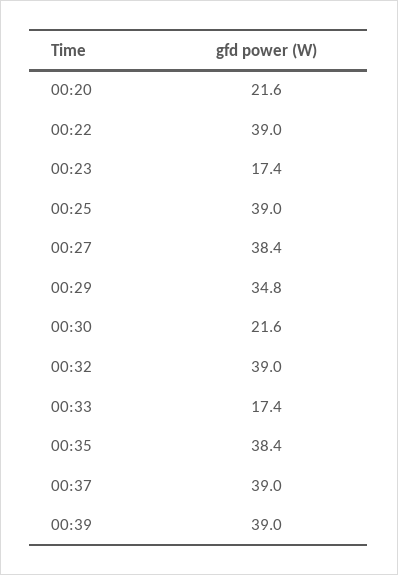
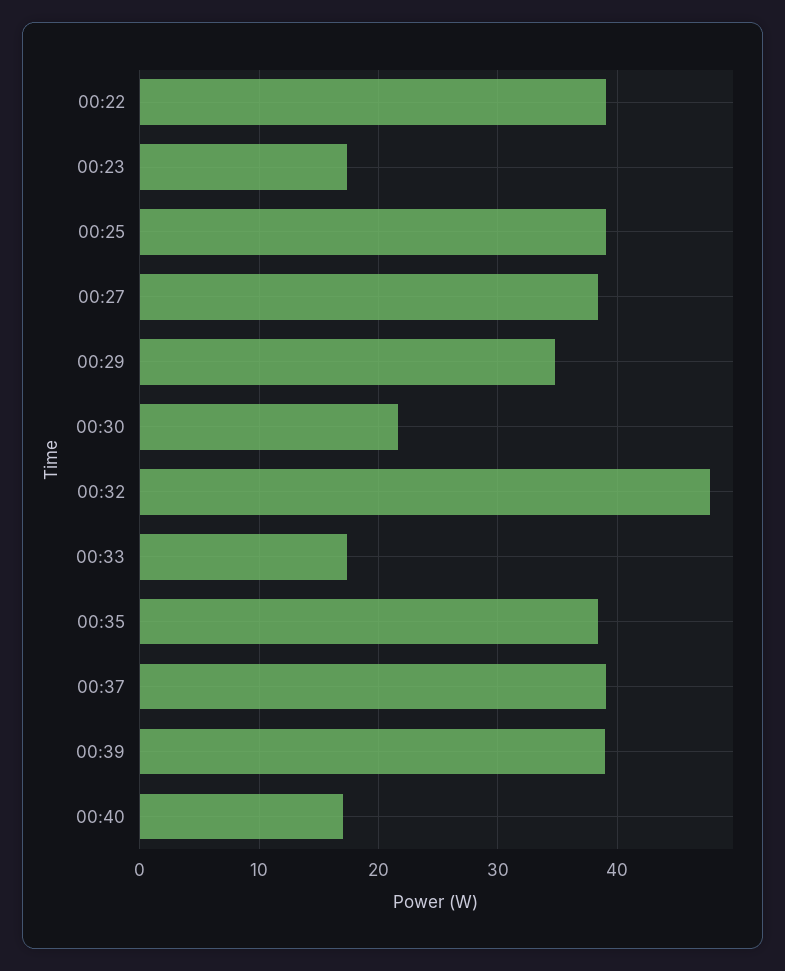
00:20: 21.6 -> none
00:32: 39 -> 48
00:40: none -> 17

